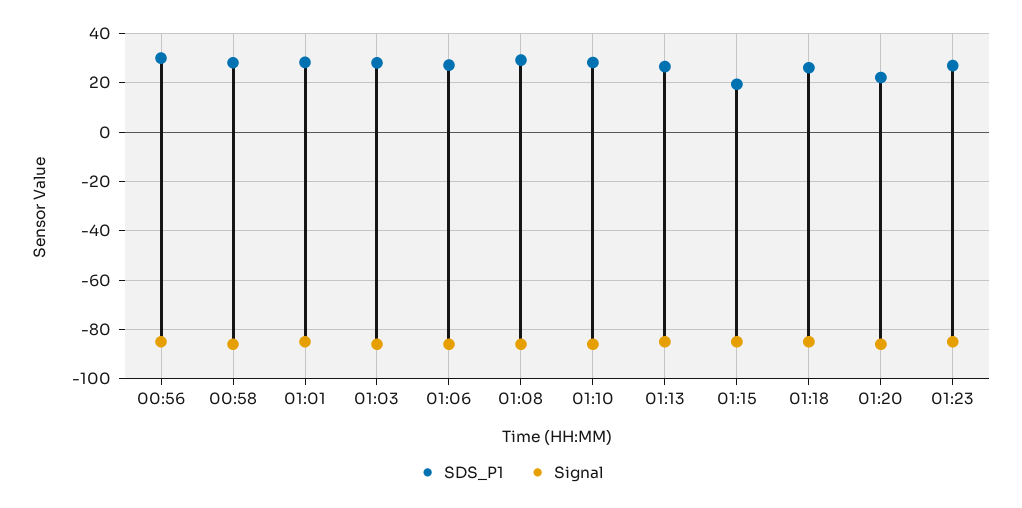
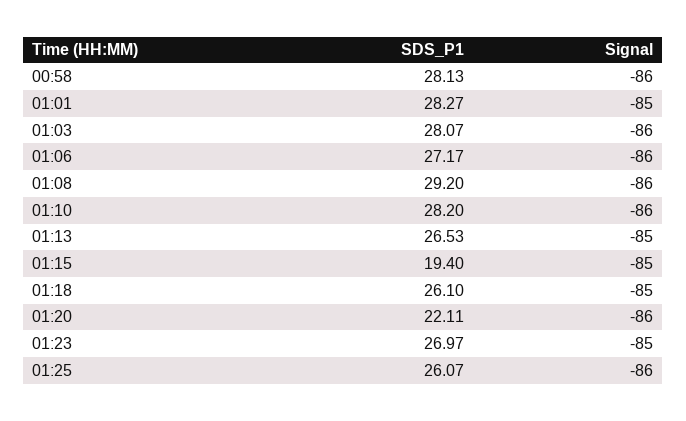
SDS_P1, 00:56: 30 -> none
Signal, 00:56: -85 -> none
SDS_P1, 01:25: none -> 26.07
Signal, 01:25: none -> -86

